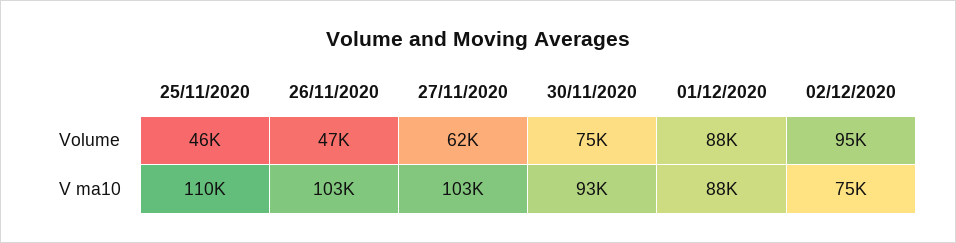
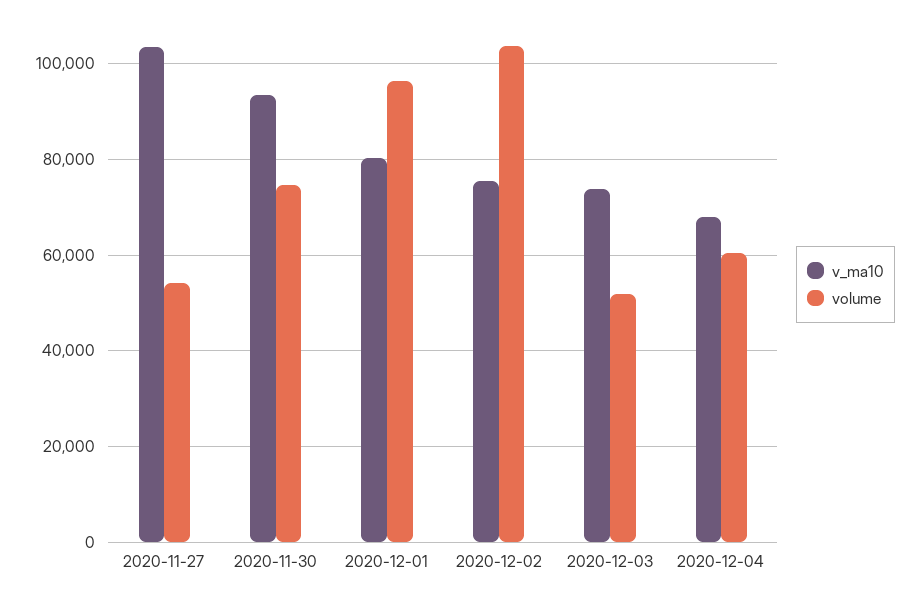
Volume, 25/11/2020: 46000 -> none
Volume, 26/11/2020: 47000 -> none
Volume, 27/11/2020: 62000 -> 54000
Volume, 01/12/2020: 88000 -> 96000
Volume, 02/12/2020: 95000 -> 104000
V ma10, 25/11/2020: 110000 -> none
V ma10, 26/11/2020: 103000 -> none
V ma10, 01/12/2020: 88000 -> 80000
V ma10, 2020-12-03: none -> 74000
Volume, 2020-12-03: none -> 52000
V ma10, 2020-12-04: none -> 68000
Volume, 2020-12-04: none -> 60000

